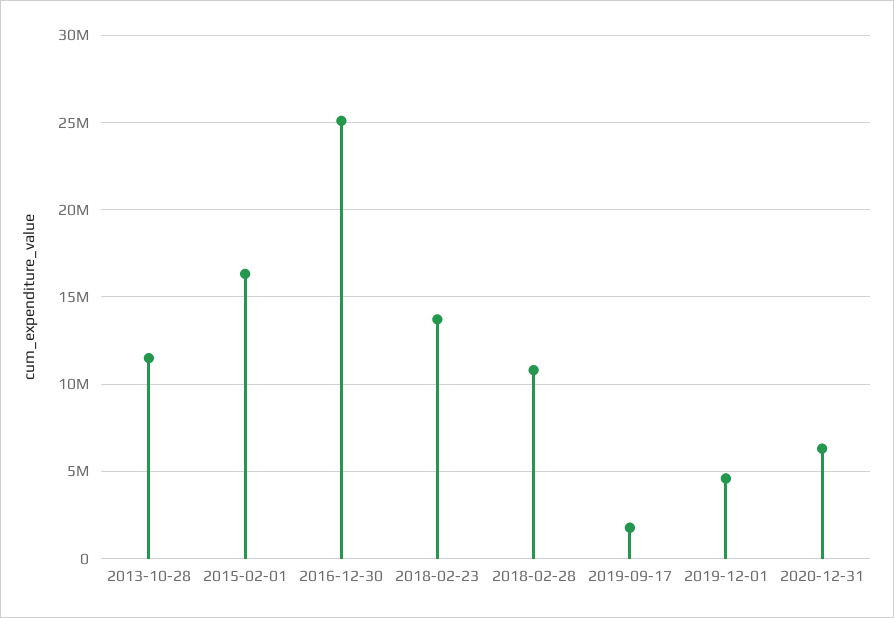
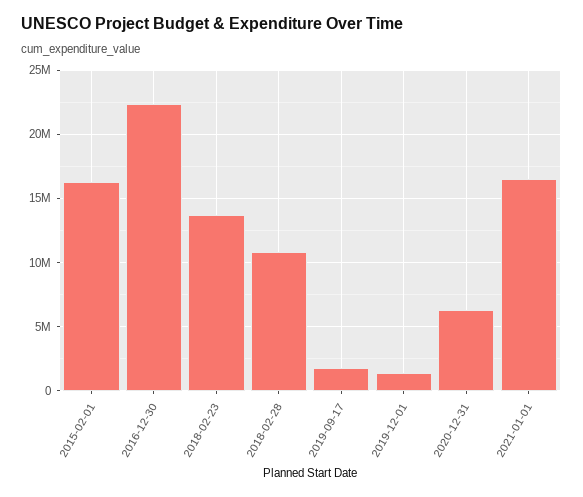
2013-10-28: 11500000 -> none
2016-12-30: 25000000 -> 22500000
2019-12-01: 4500000 -> 1500000
2021-01-01: none -> 16500000

